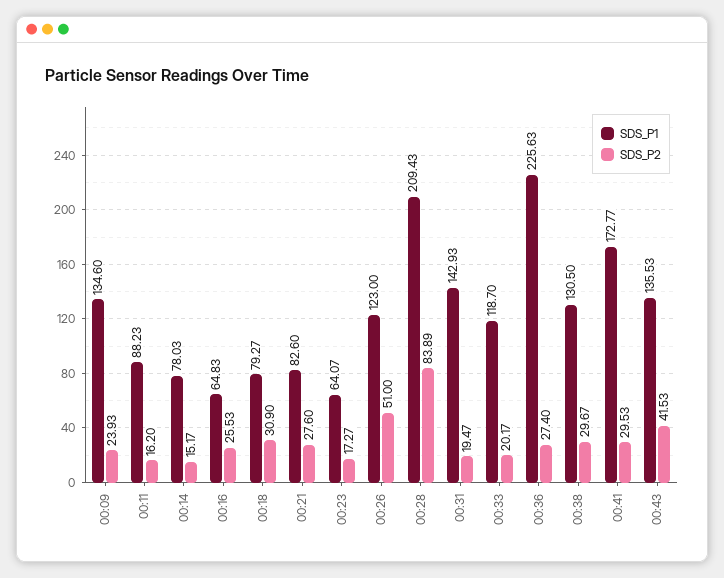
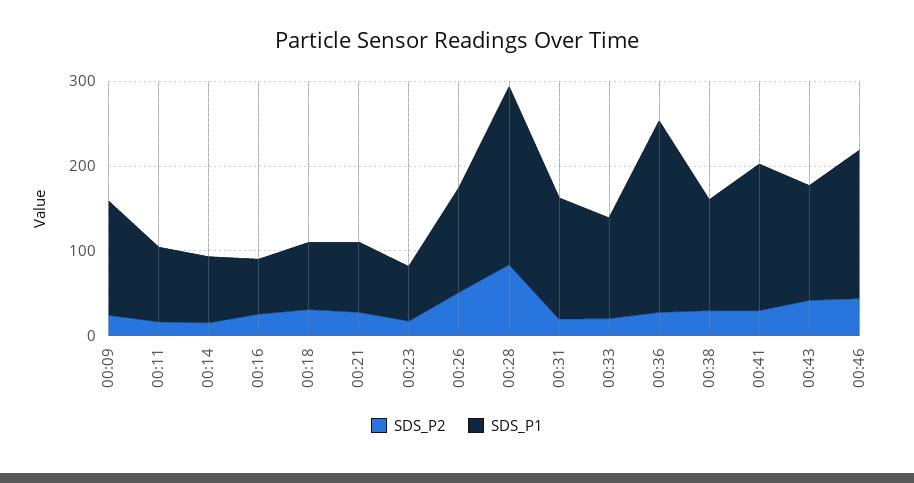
SDS_P2, 00:46: none -> 40
SDS_P1, 00:46: none -> 180

